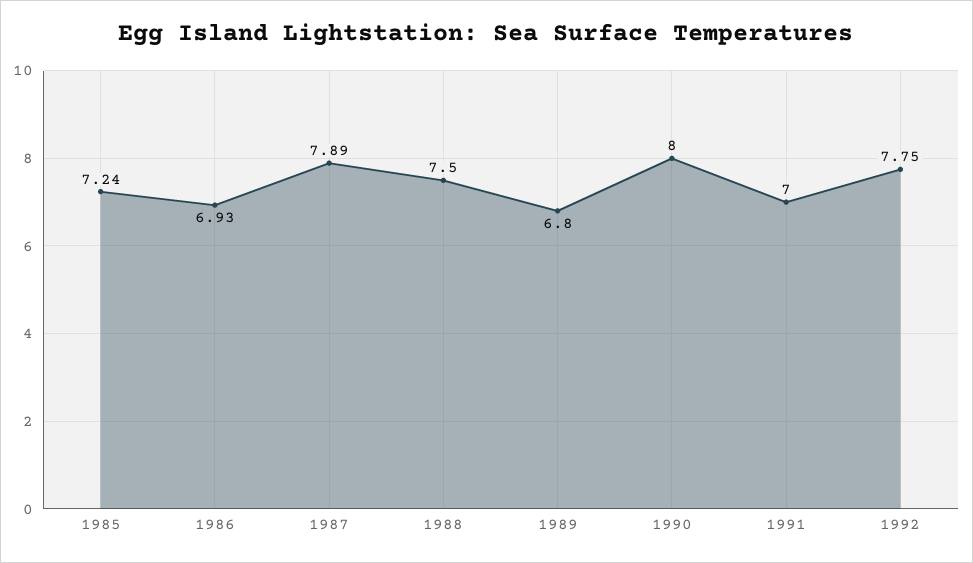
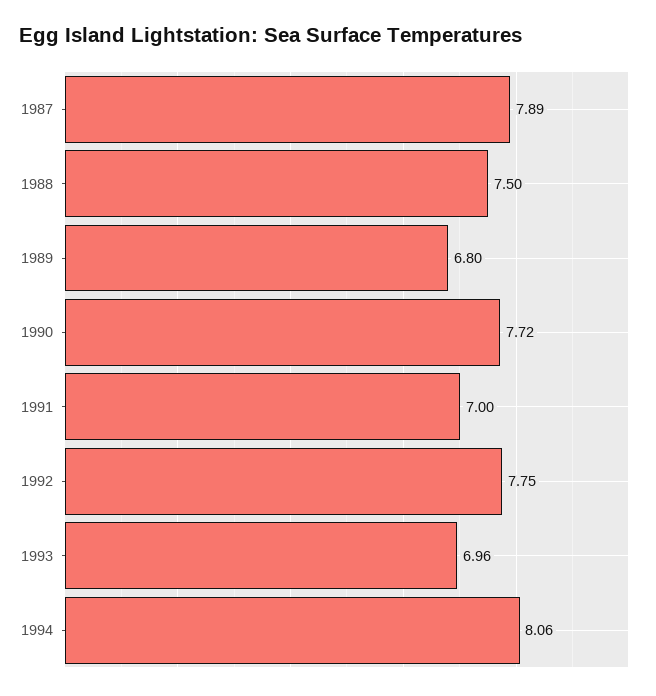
1985: 7.24 -> none
1986: 6.93 -> none
1990: 8 -> 7.72
1993: none -> 6.96
1994: none -> 8.06

